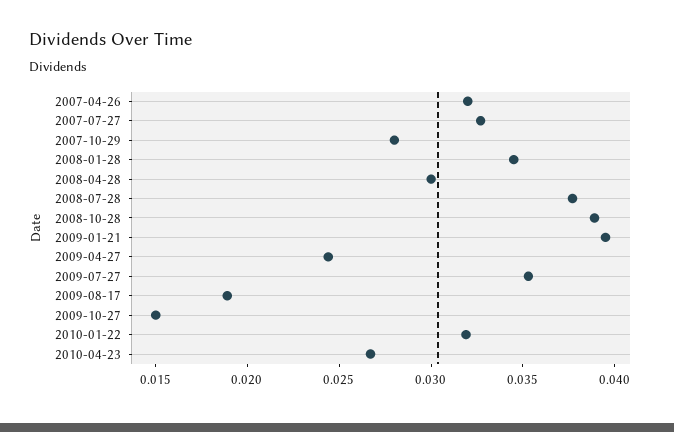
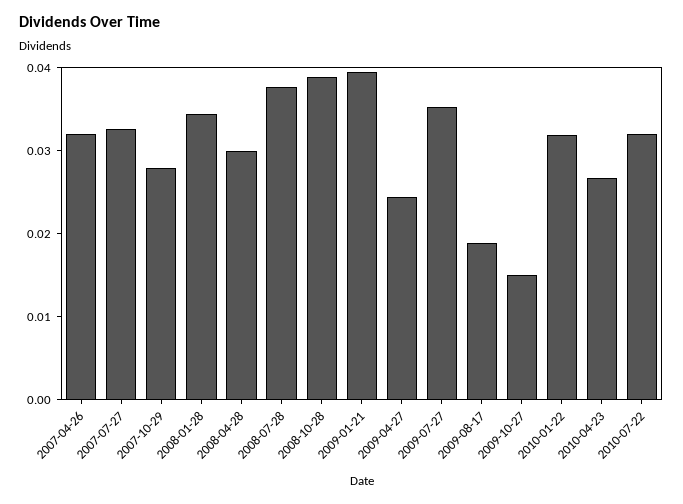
2010-07-22: none -> 0.032

